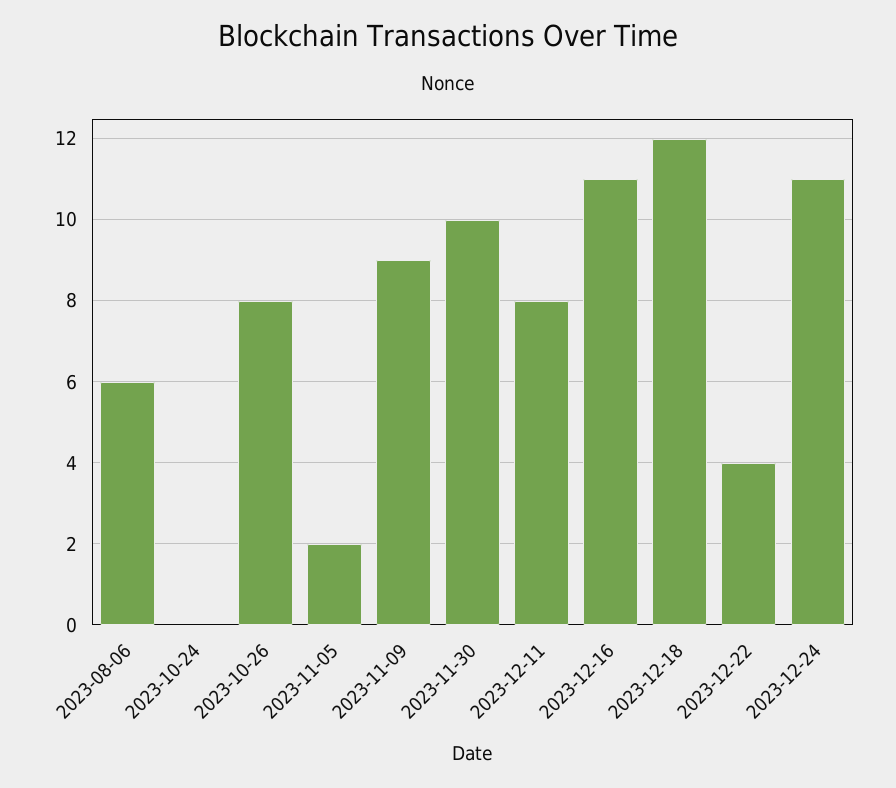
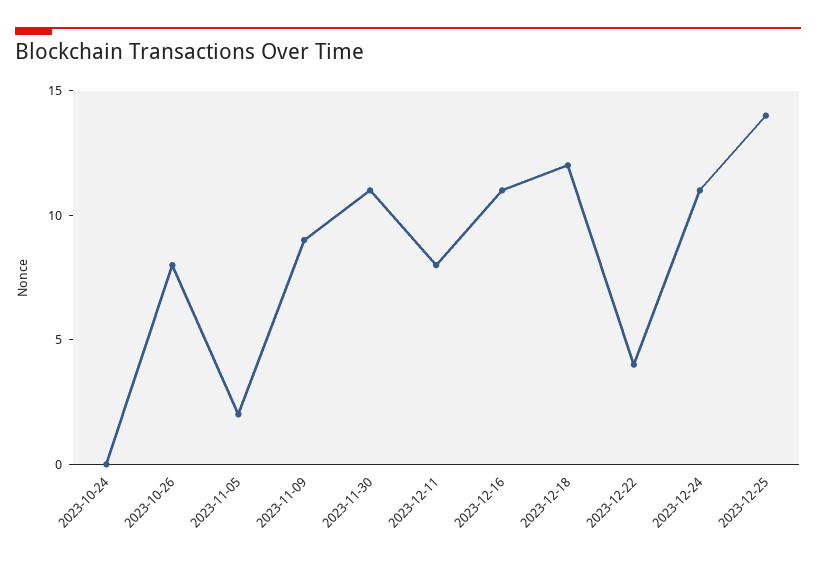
2023-08-06: 6 -> none
2023-11-30: 10 -> 11
2023-12-25: none -> 14

